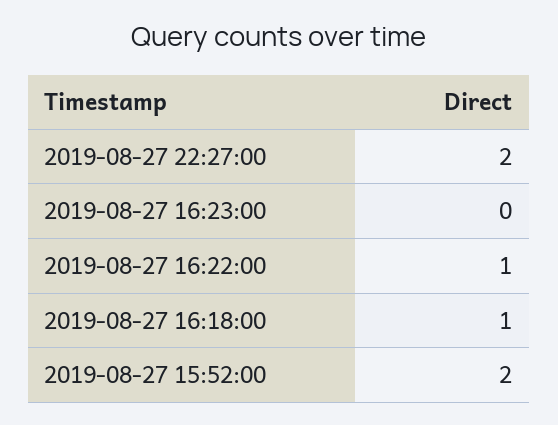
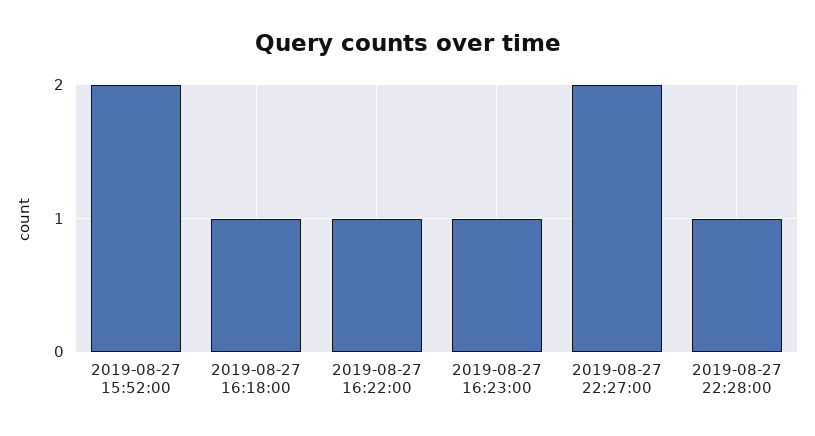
2019-08-27 16:23:00: 0 -> 1
2019-08-27 22:28:00: none -> 1

